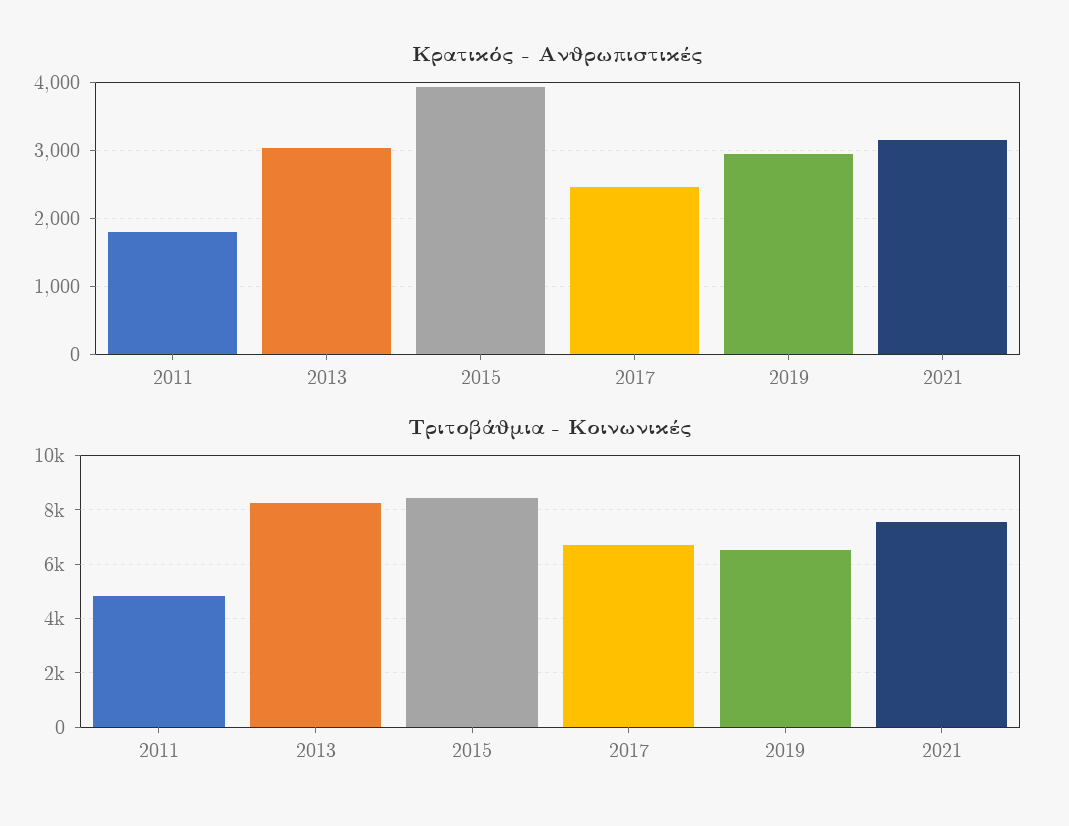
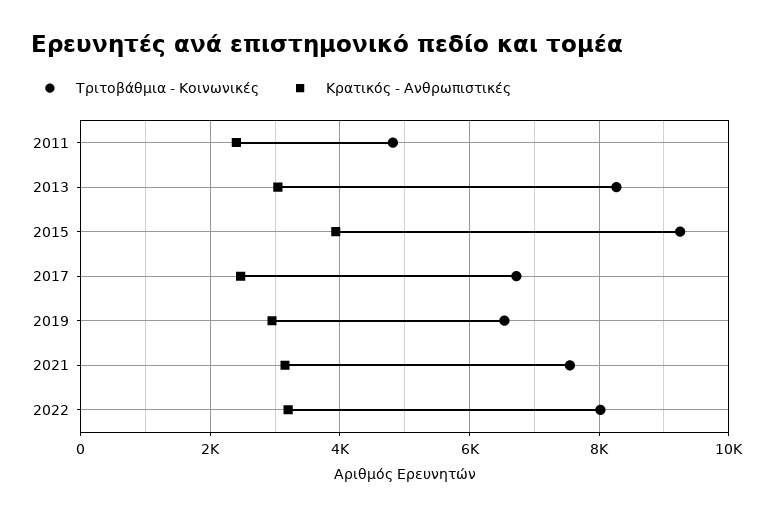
Κρατικός - Ανθρωπιστικές, 2011: 1800 -> 2400
Τριτοβάθμια - Κοινωνικές, 2015: 8500 -> 9200
Τριτοβάθμια - Κοινωνικές, 2022: none -> 8000
Κρατικός - Ανθρωπιστικές, 2022: none -> 3200

